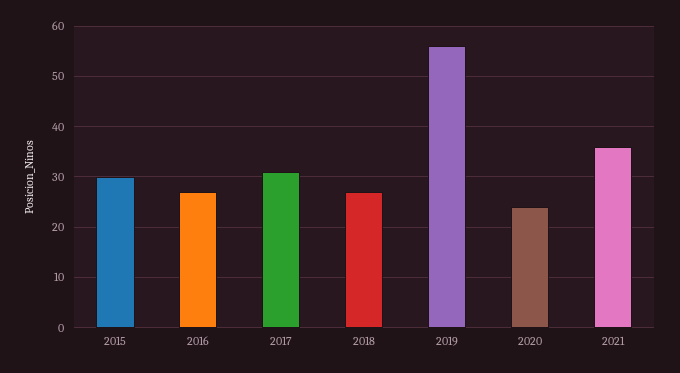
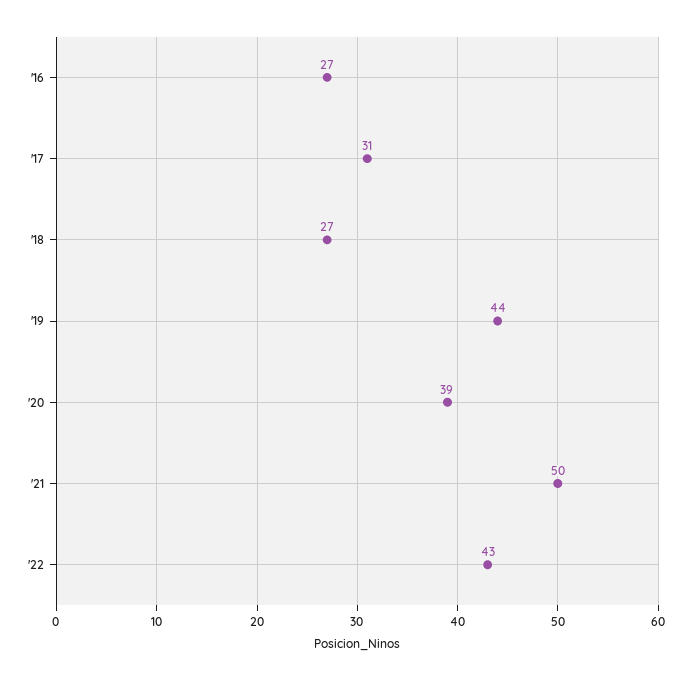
2015: 30 -> none
2019: 55 -> 44
2020: 25 -> 39
2021: 35 -> 50
'22: none -> 43

